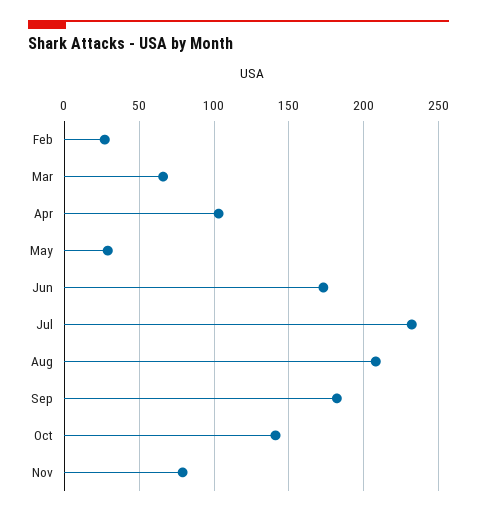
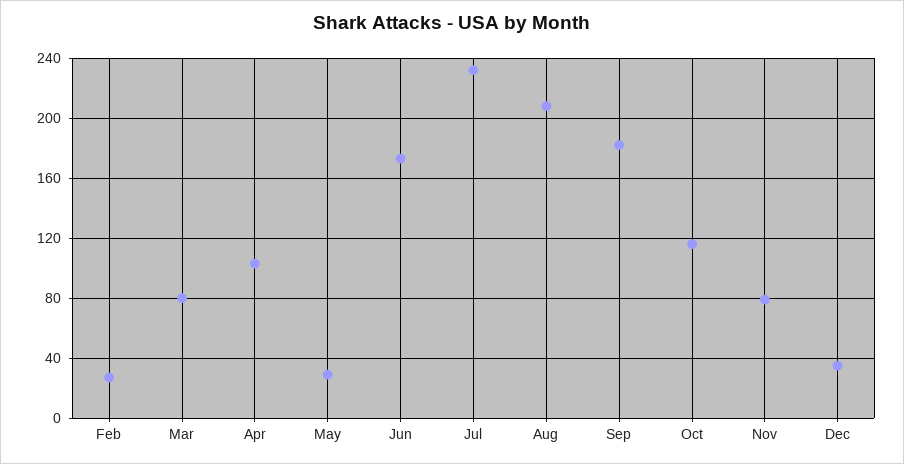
Mar: 65 -> 80
Oct: 140 -> 115
Dec: none -> 35

